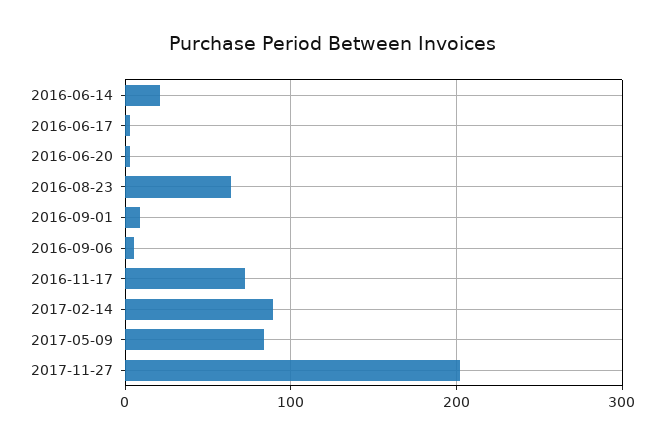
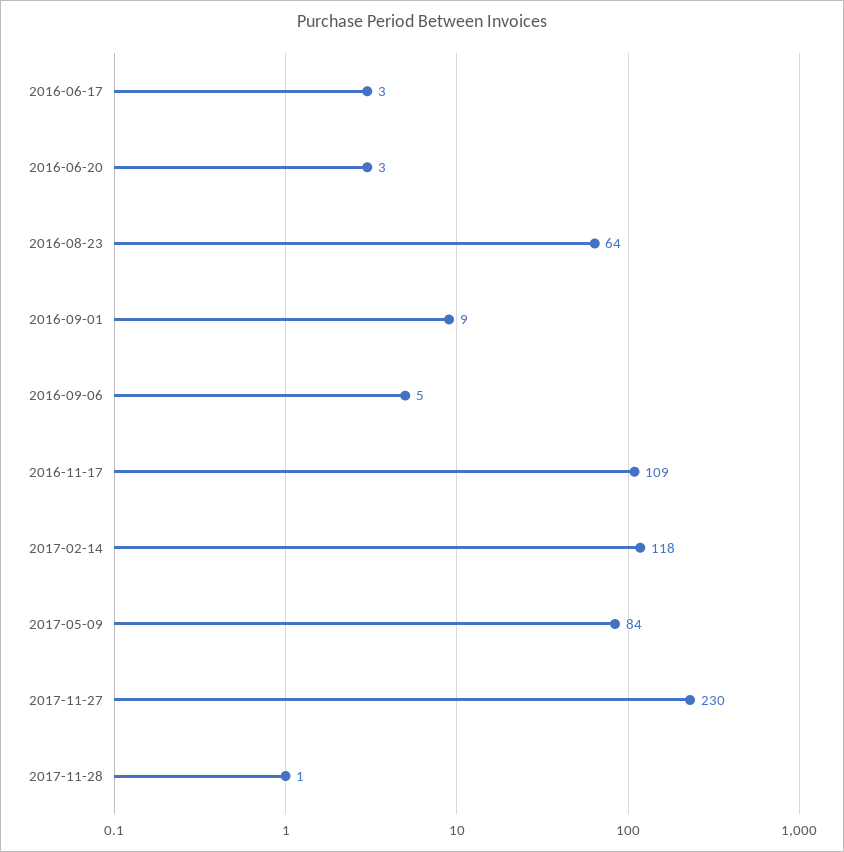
2016-06-14: 20 -> none
2016-11-17: 70 -> 109
2017-02-14: 90 -> 118
2017-11-27: 200 -> 230
2017-11-28: none -> 1

